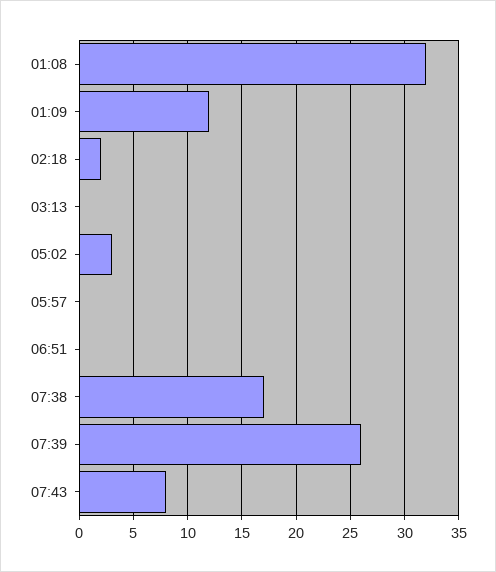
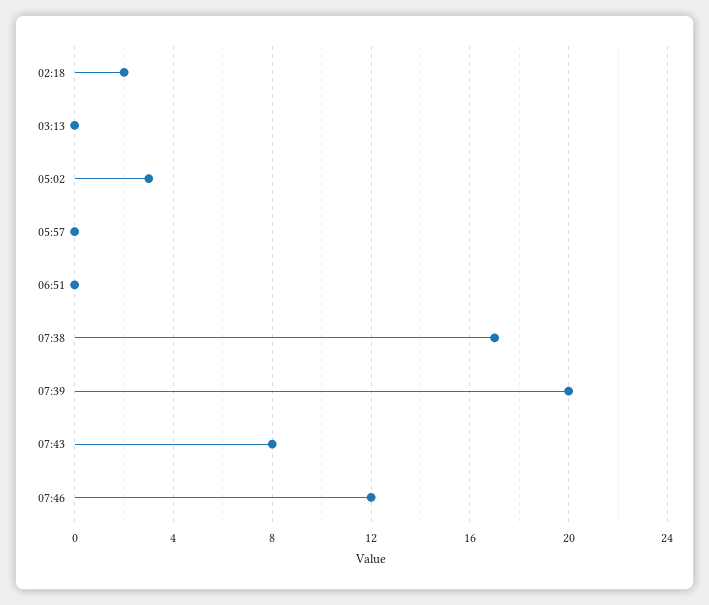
01:08: 32 -> none
01:09: 12 -> none
07:39: 26 -> 20
07:46: none -> 12

